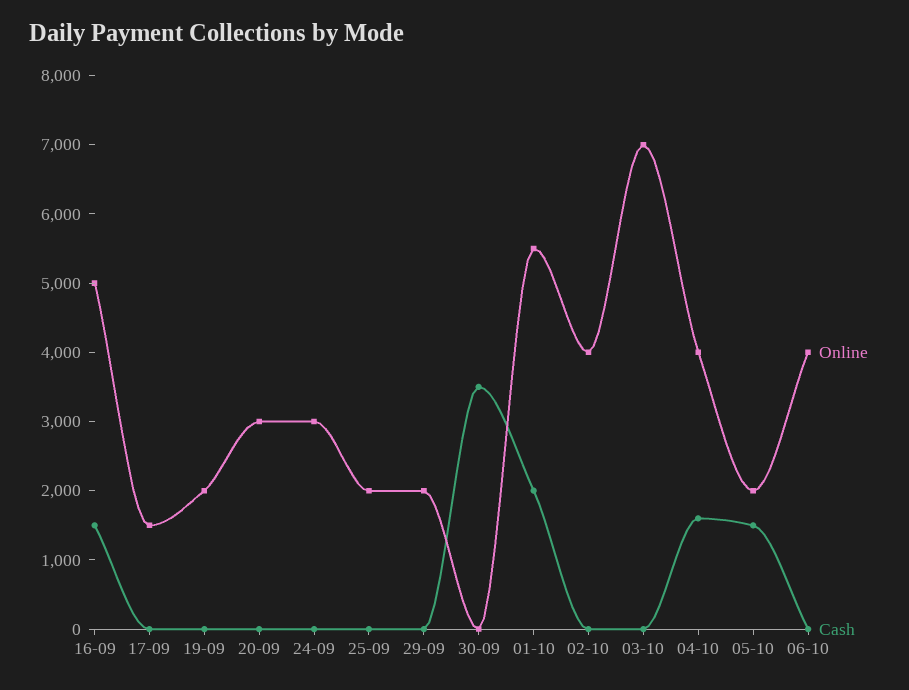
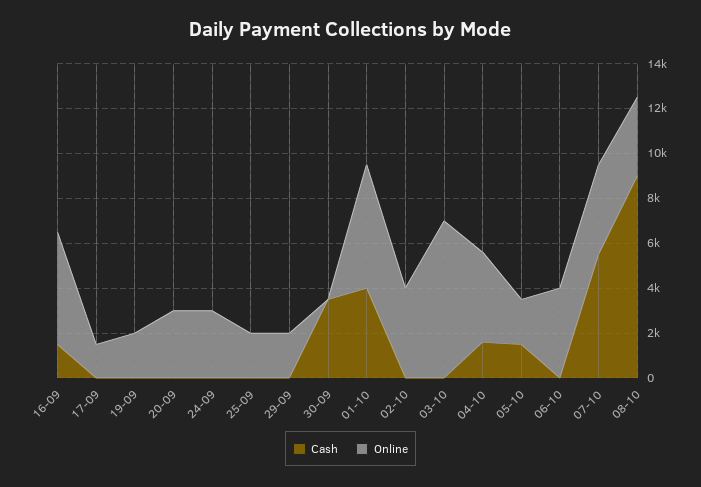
Cash, 01-10: 2000 -> 4000
Cash, 07-10: none -> 5500
Online, 07-10: none -> 4000
Cash, 08-10: none -> 9000
Online, 08-10: none -> 3500

